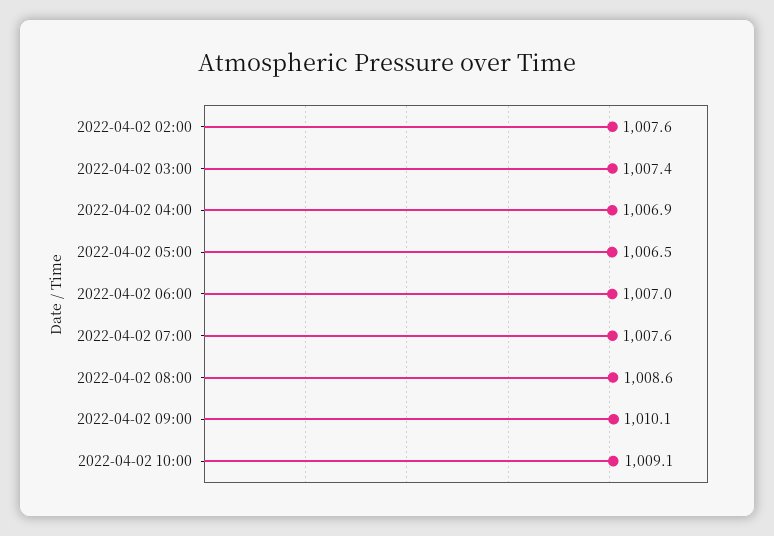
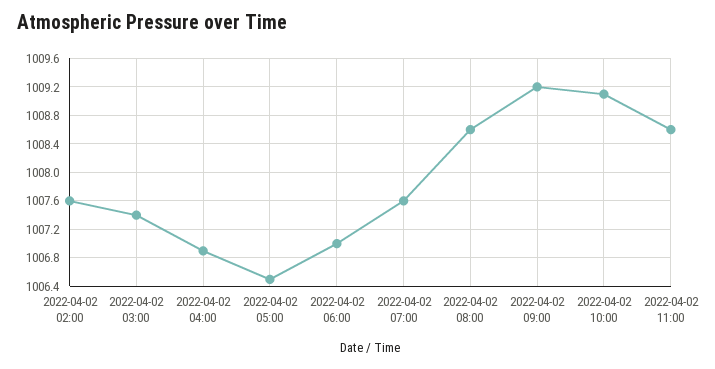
2022-04-02 09:00: 1010.1 -> 1009.2
2022-04-02 11:00: none -> 1008.6

